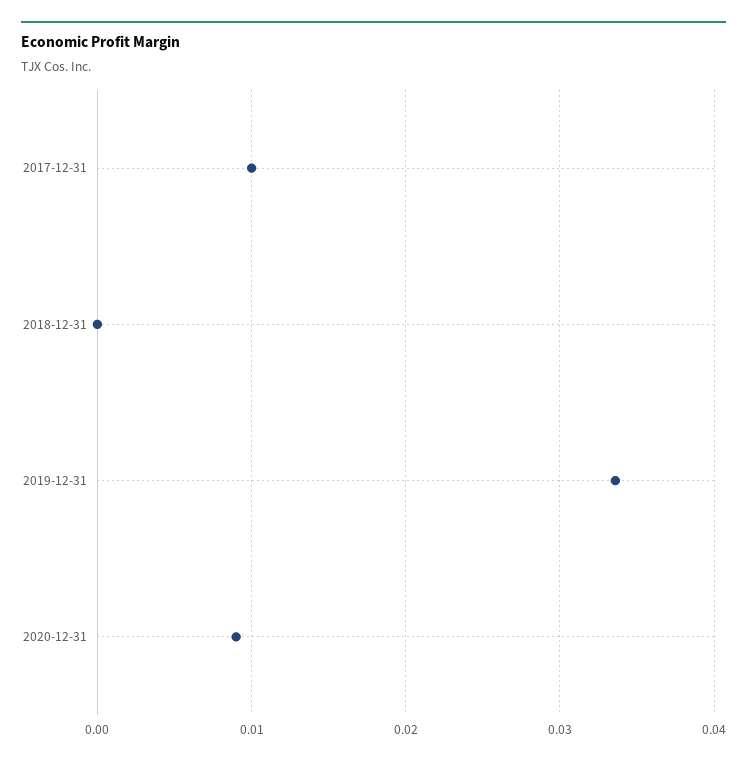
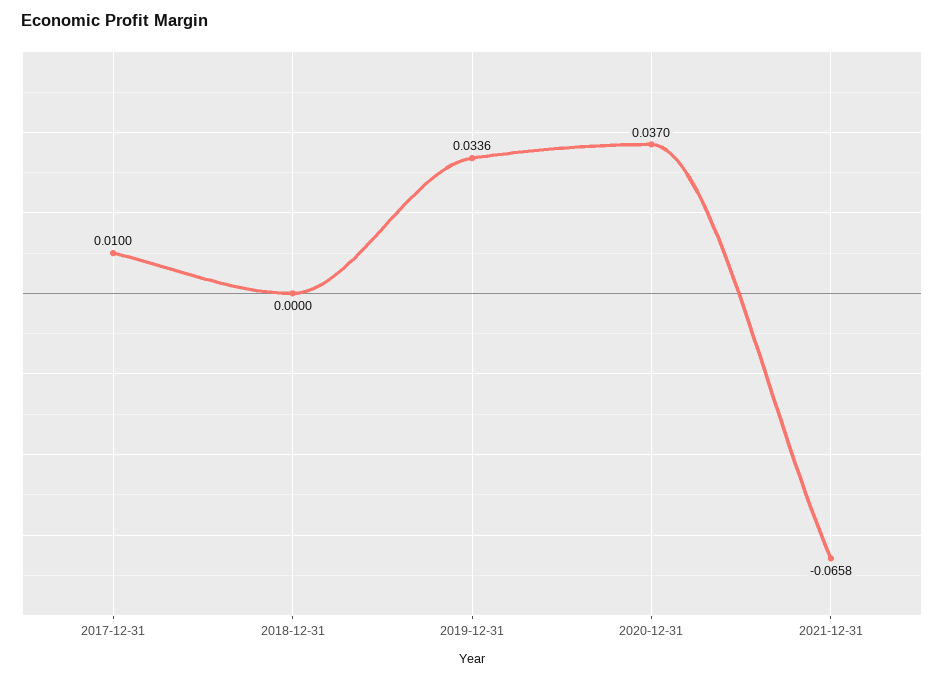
2020-12-31: 0.009 -> 0.037
2021-12-31: none -> -0.0658

